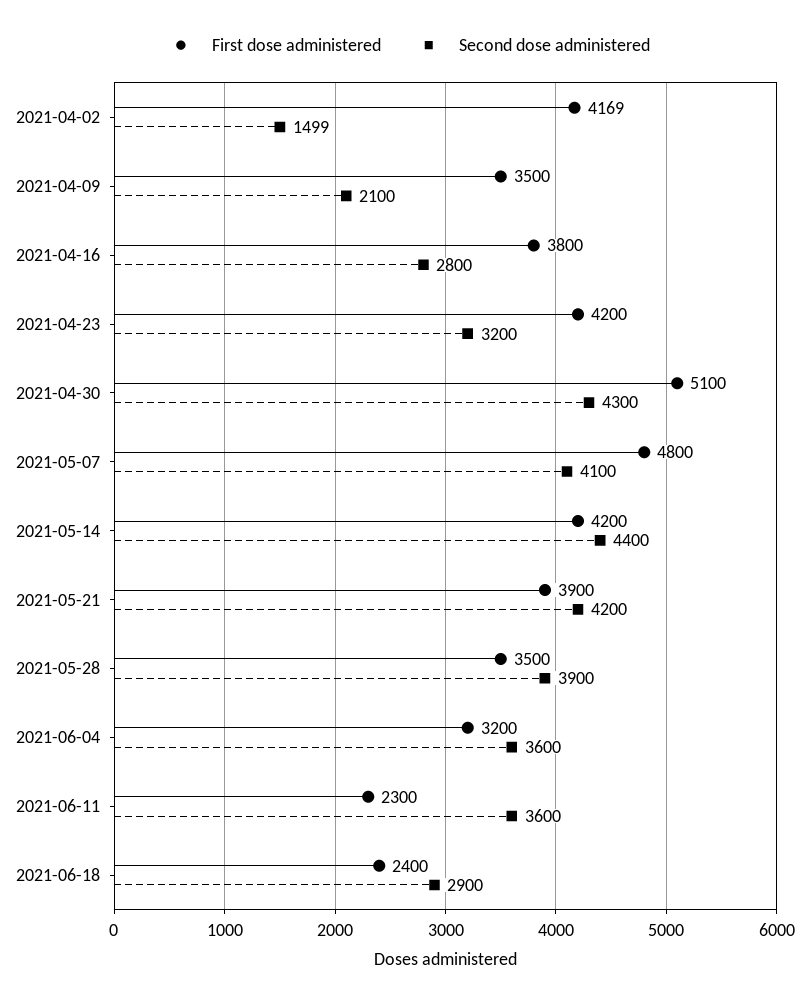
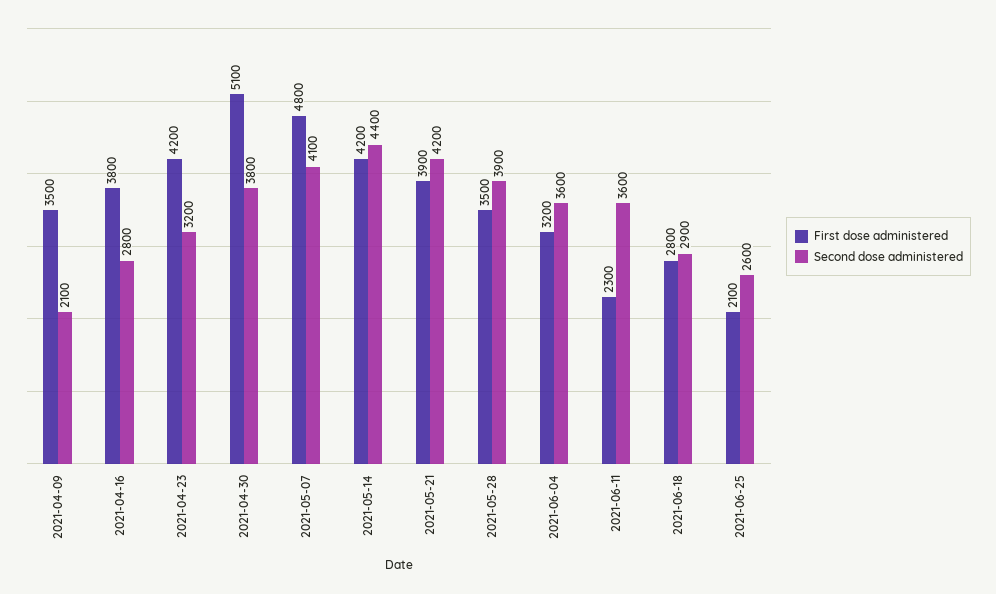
First dose administered, 2021-04-02: 4169 -> none
Second dose administered, 2021-04-02: 1499 -> none
Second dose administered, 2021-04-30: 4300 -> 3800
First dose administered, 2021-06-18: 2400 -> 2800
First dose administered, 2021-06-25: none -> 2100
Second dose administered, 2021-06-25: none -> 2600

